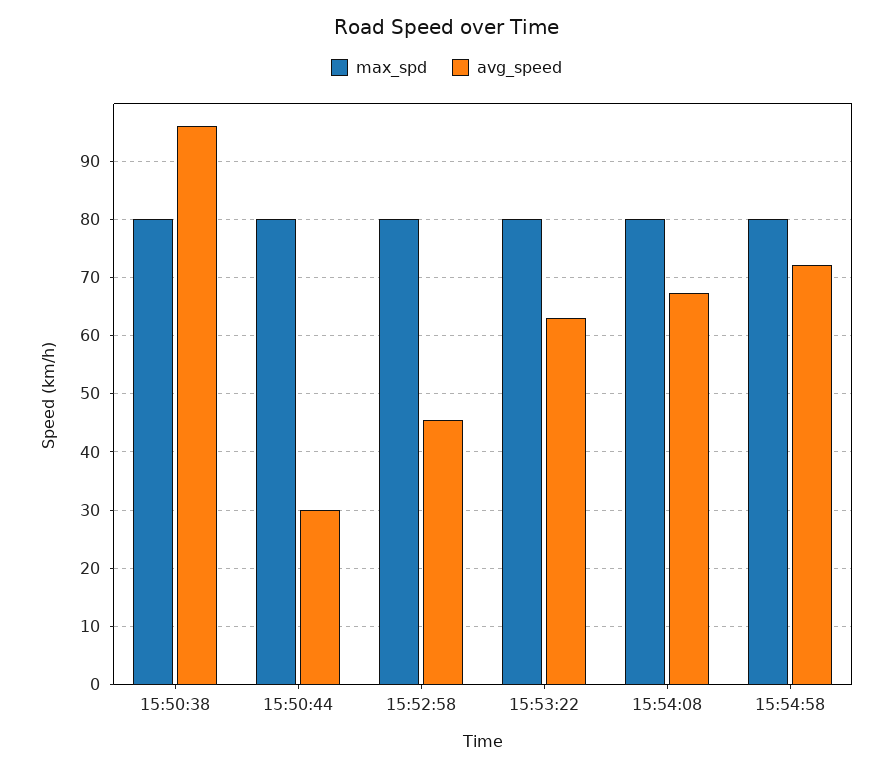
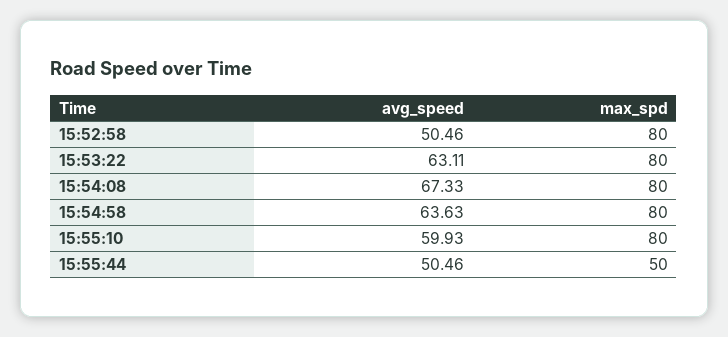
max_spd, 15:50:38: 80 -> none
avg_speed, 15:50:38: 96 -> none
max_spd, 15:50:44: 80 -> none
avg_speed, 15:50:44: 30 -> none
avg_speed, 15:52:58: 46 -> 50.46
avg_speed, 15:54:58: 72 -> 63.63
avg_speed, 15:55:10: none -> 59.93
max_spd, 15:55:10: none -> 80
avg_speed, 15:55:44: none -> 50.46
max_spd, 15:55:44: none -> 50

